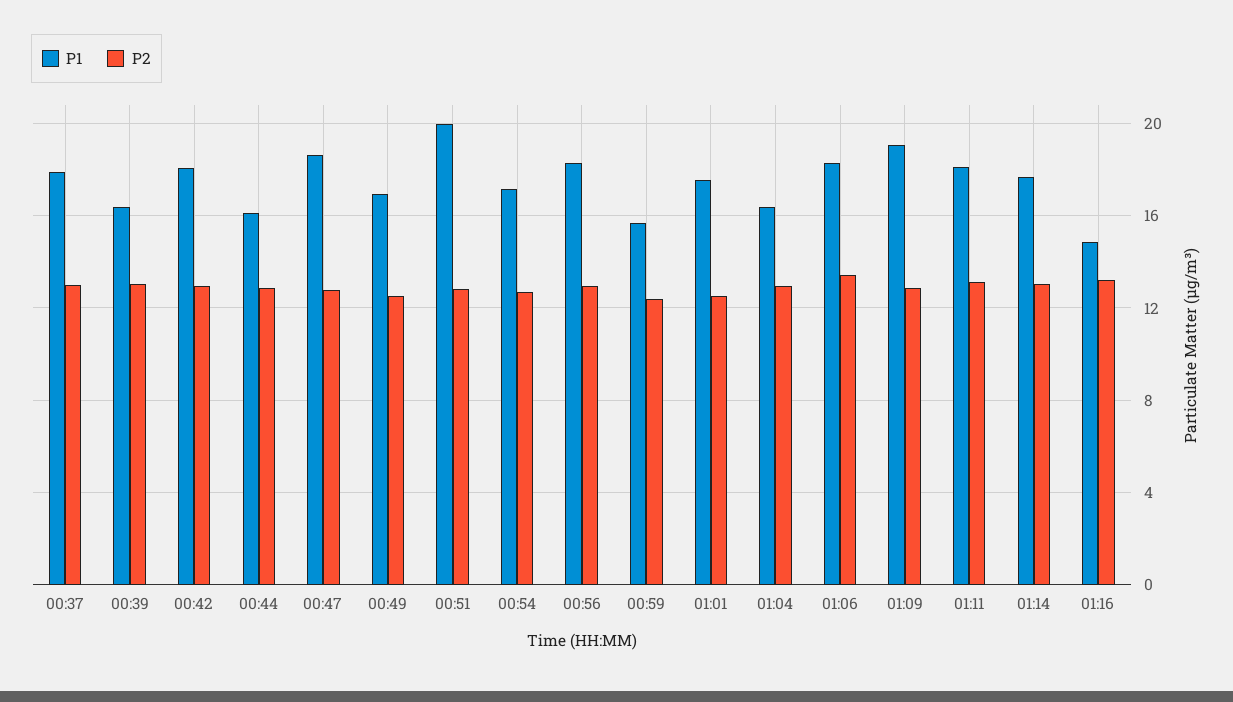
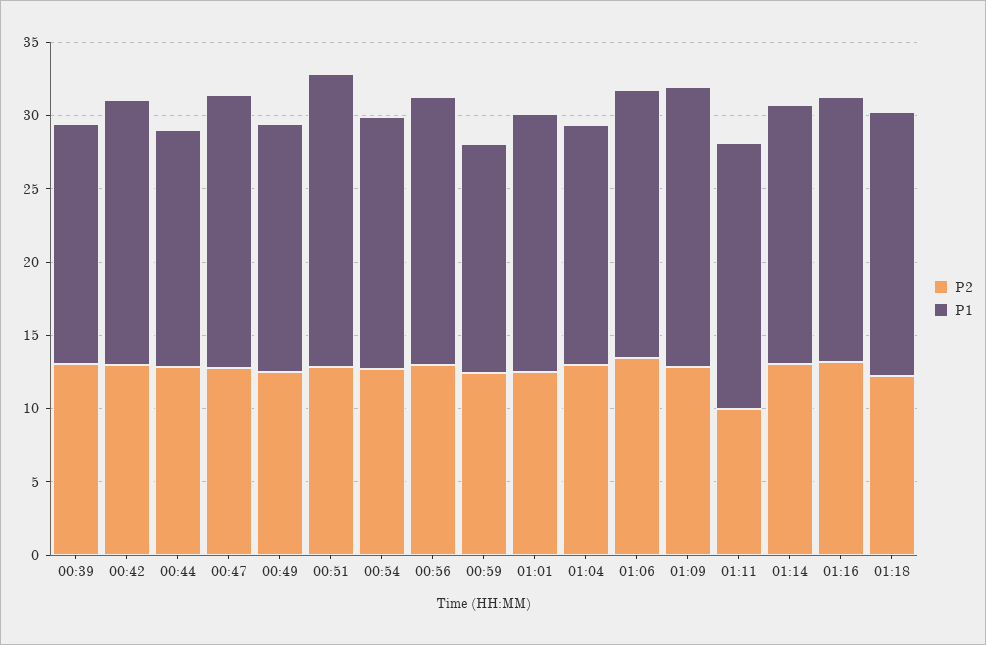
P1, 00:37: 18 -> none
P2, 00:37: 13 -> none
P2, 01:11: 13 -> 10
P1, 01:16: 15 -> 18
P2, 01:18: none -> 12
P1, 01:18: none -> 18

